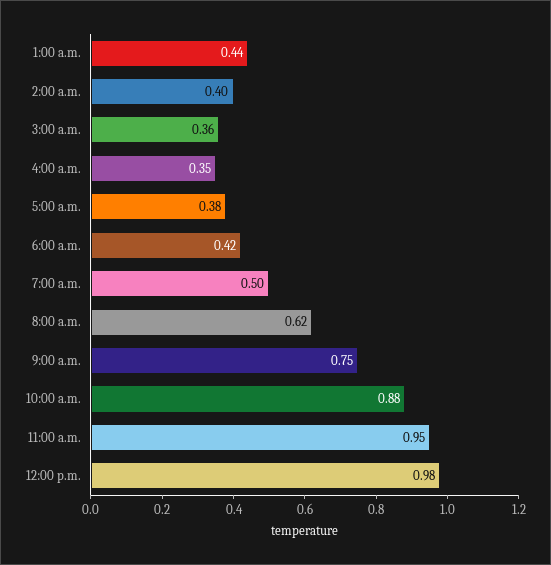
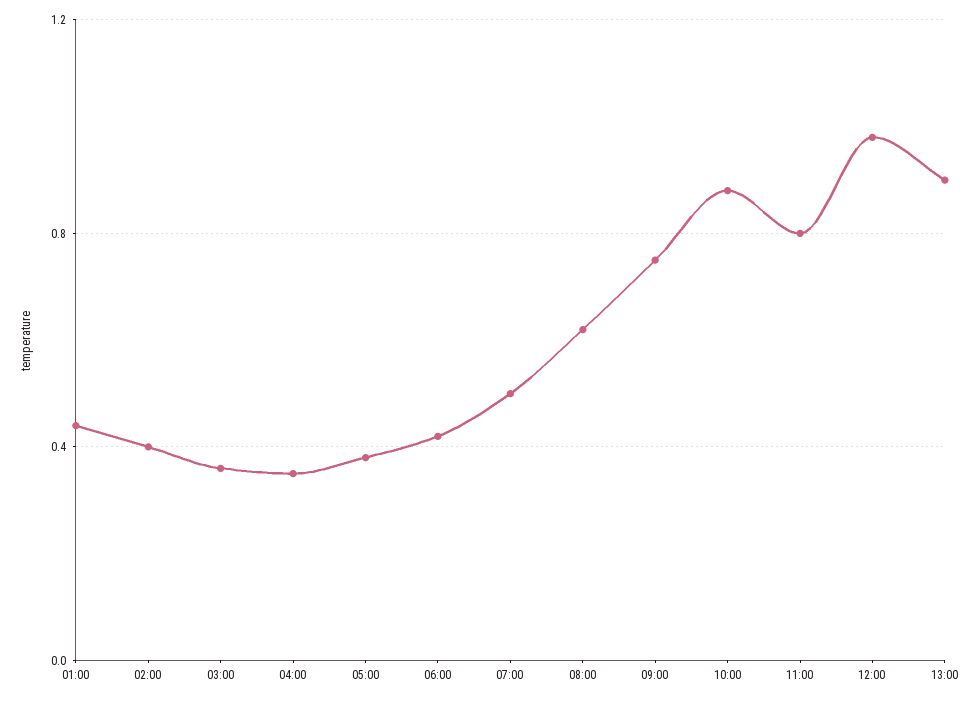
11:00 a.m.: 0.95 -> 0.8
13:00: none -> 0.9

